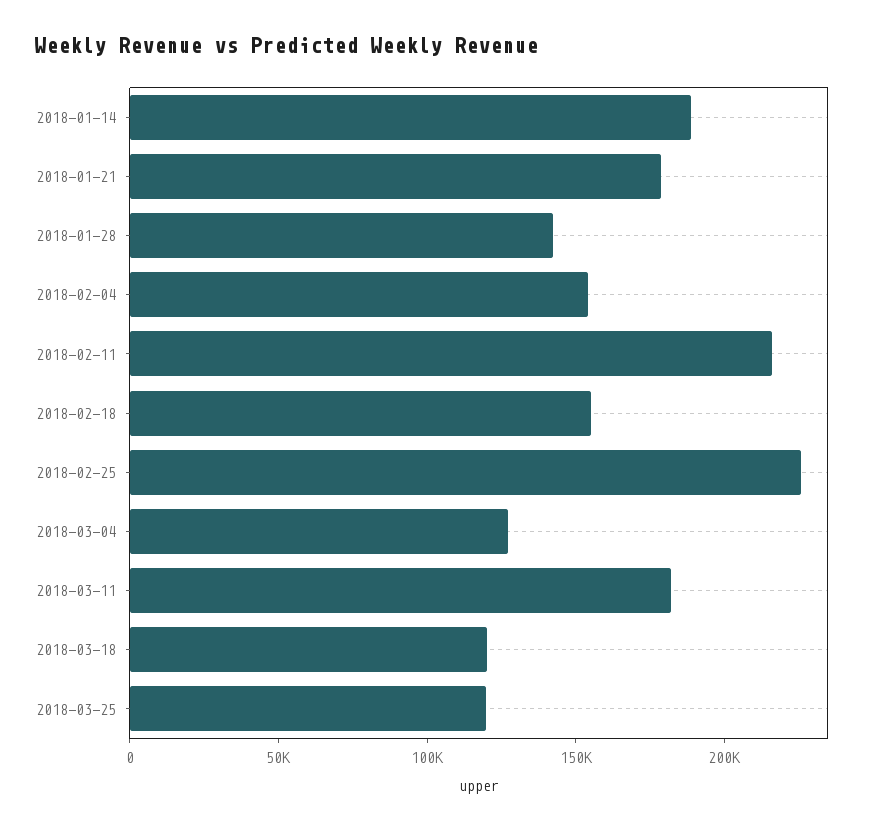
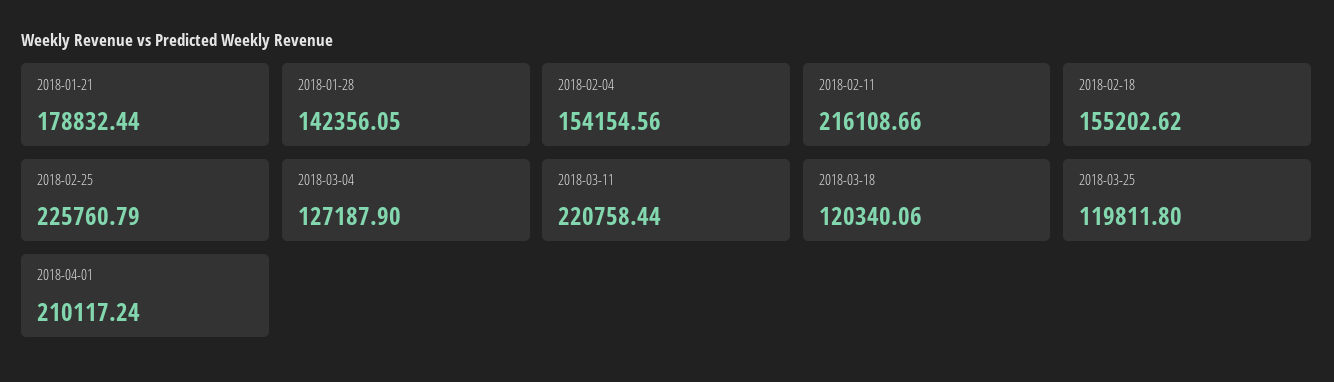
2018-01-14: 190000 -> none
2018-03-11: 180000 -> 220758.44
2018-04-01: none -> 210117.24

